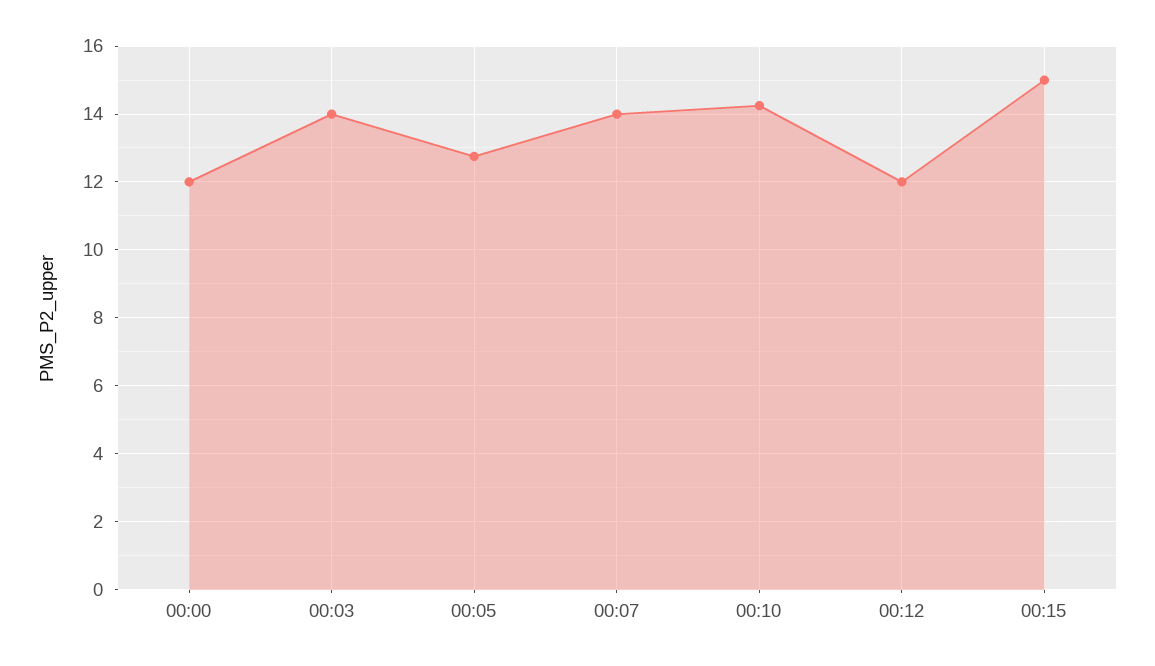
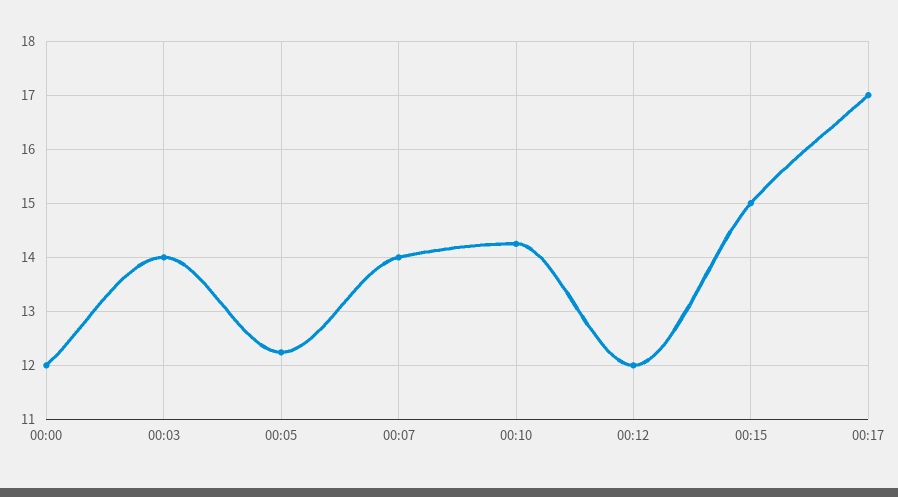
00:05: 12.8 -> 12.2
00:17: none -> 17

